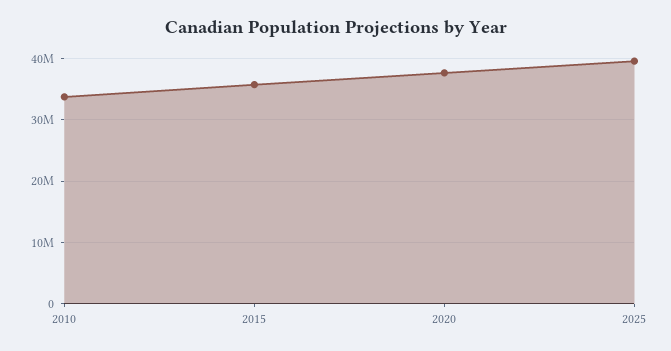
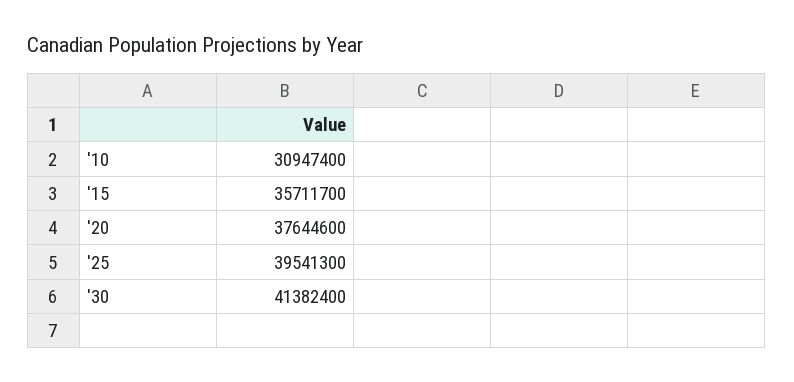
2010: 34000000 -> 30947400
'30: none -> 41382400

